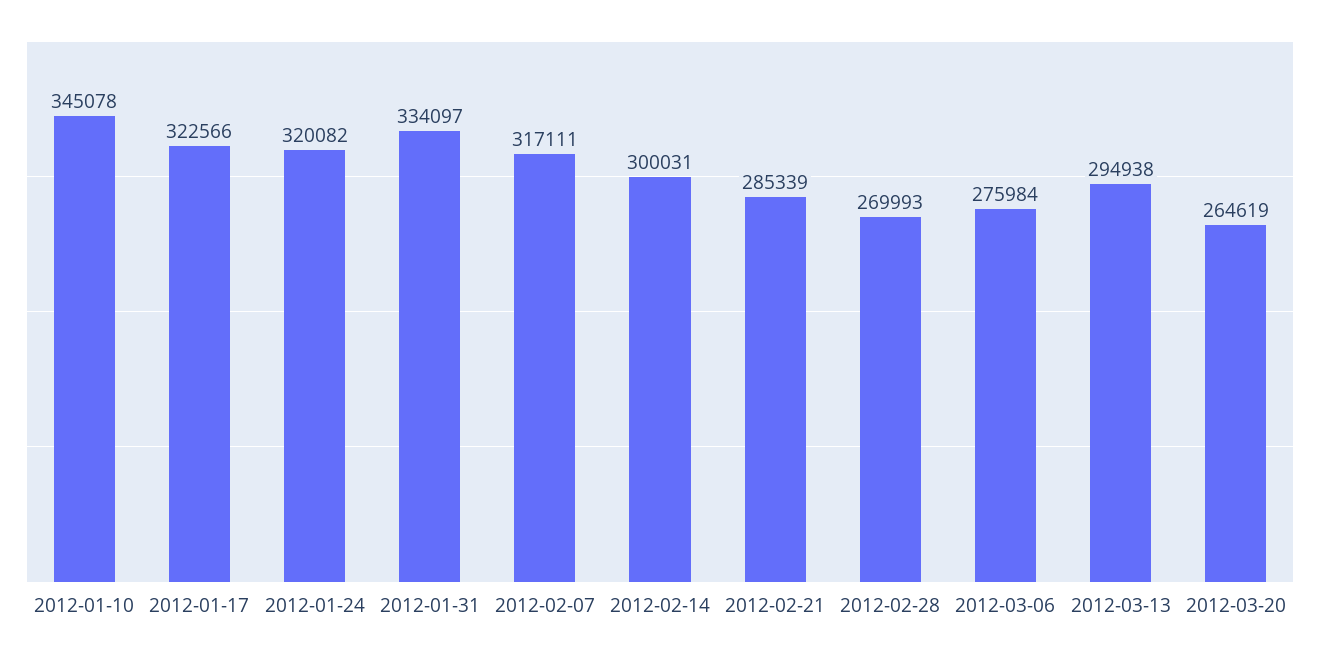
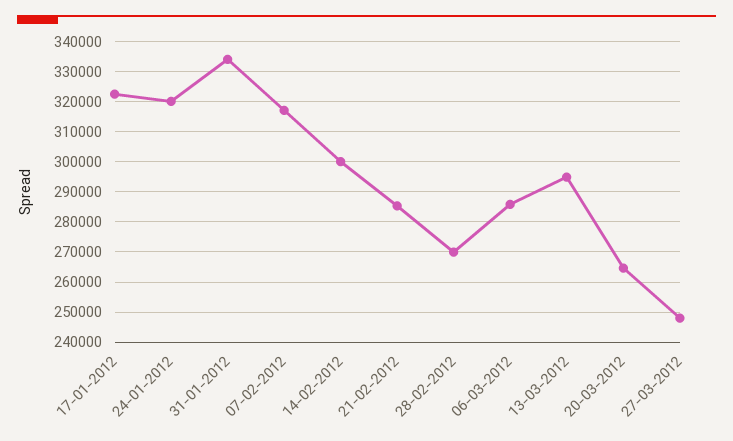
2012-01-10: 345078 -> none
2012-03-06: 275984 -> 286000
27-03-2012: none -> 248000

